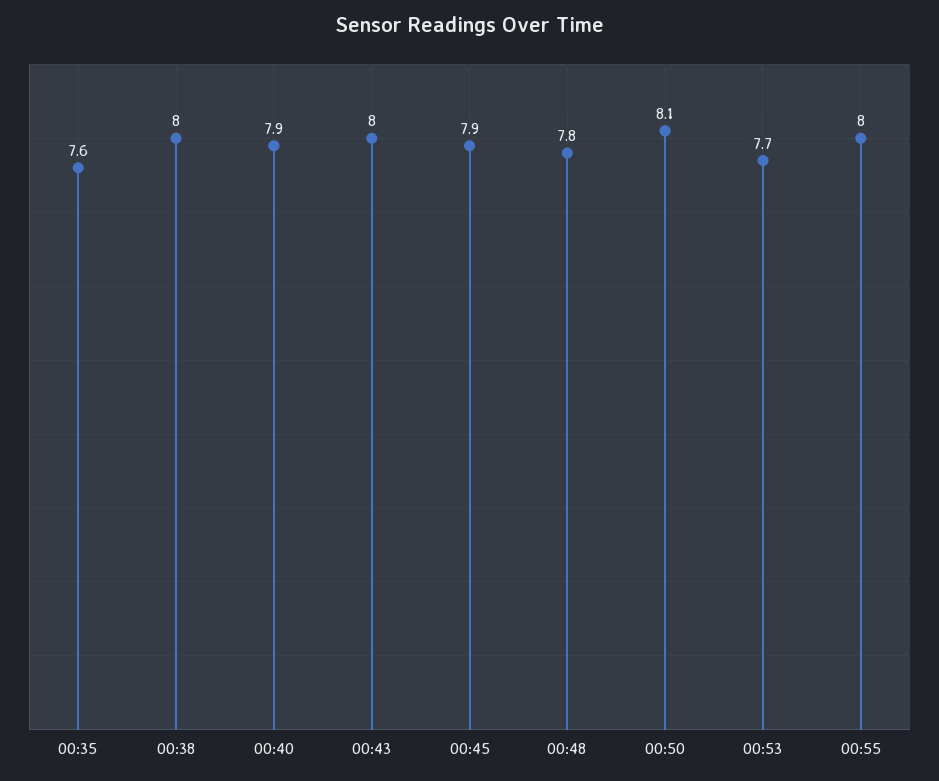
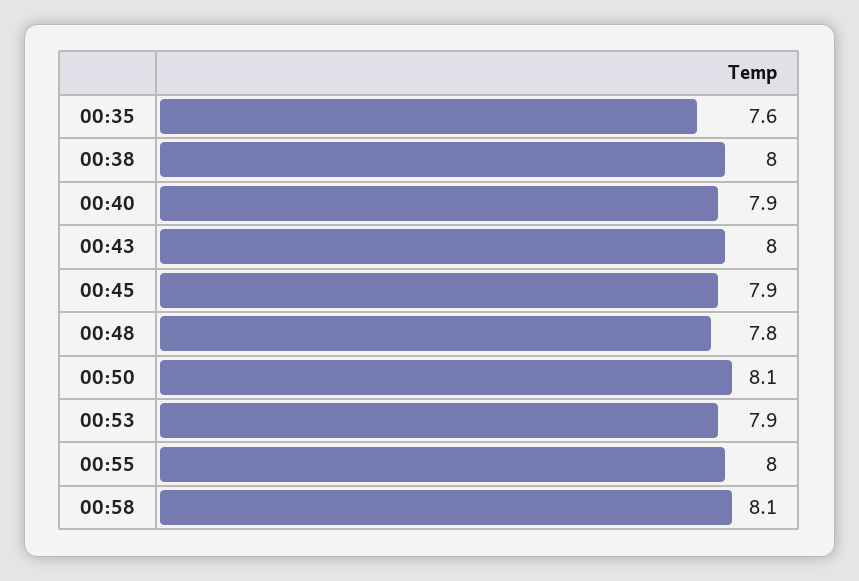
00:53: 7.7 -> 7.9
00:58: none -> 8.1

